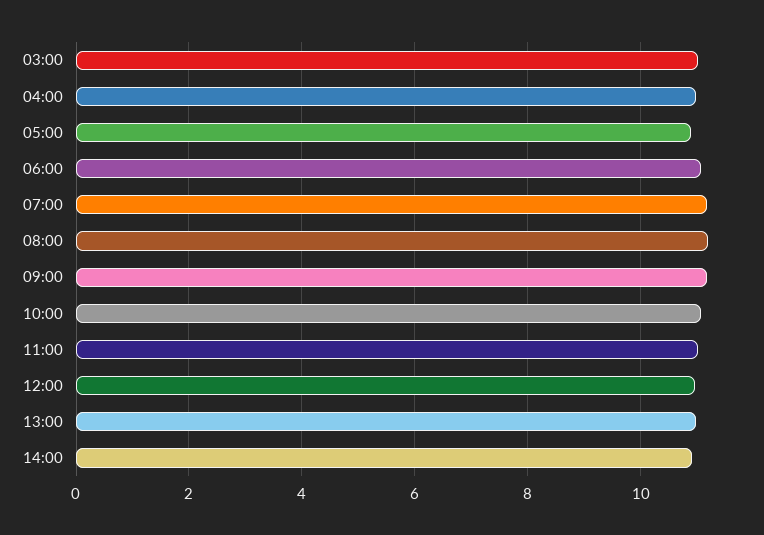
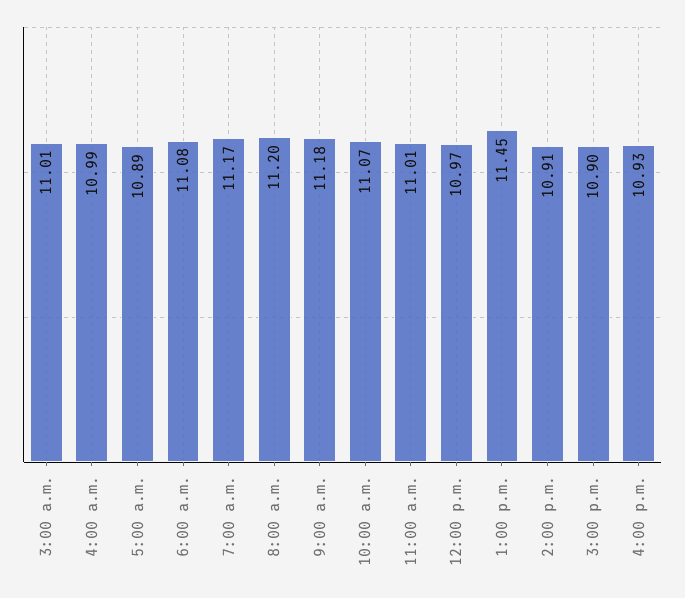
13:00: 11 -> 11.45
3:00 p.m.: none -> 10.9
4:00 p.m.: none -> 10.93

